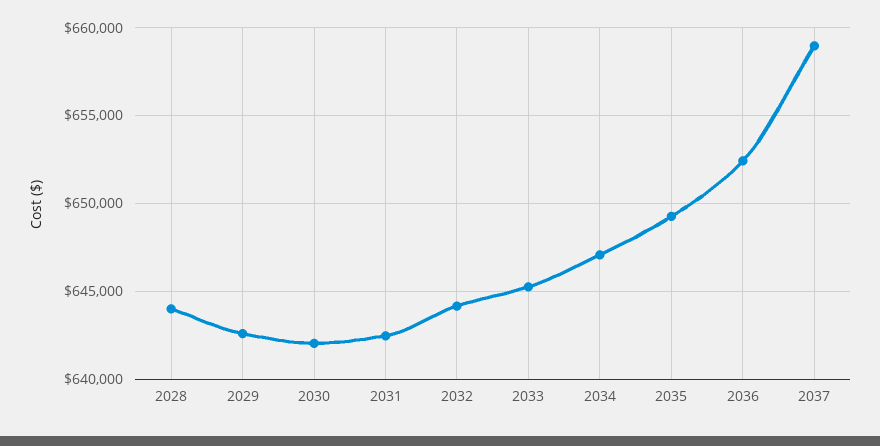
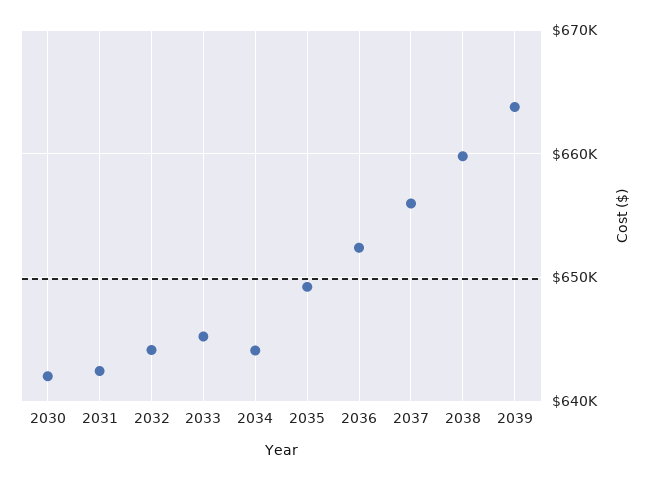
2028: 644000 -> none
2029: 642500 -> none
2034: 647000 -> 644000
2037: 659000 -> 656000
2038: none -> 660000
2039: none -> 664000

